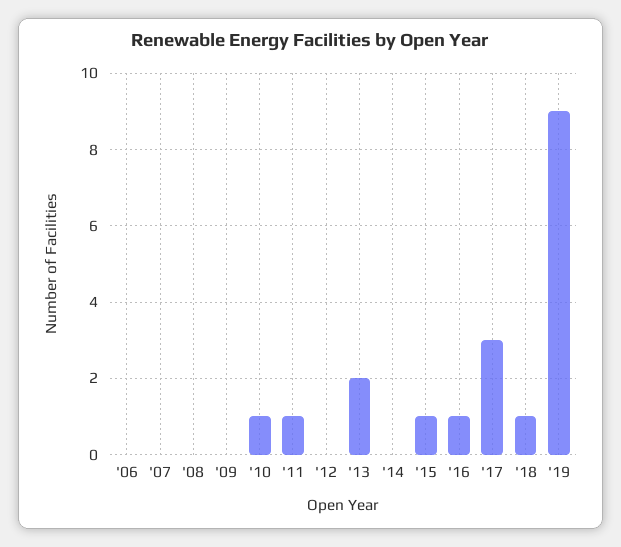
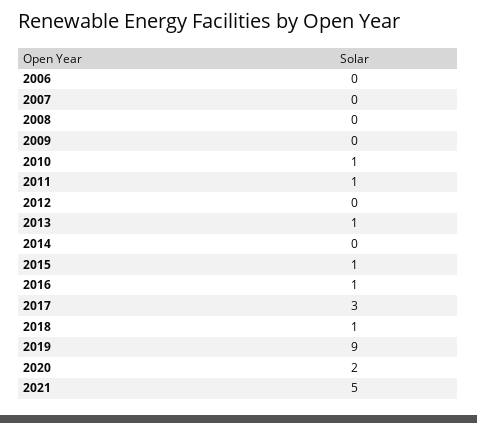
'13: 2 -> 1
2020: none -> 2
2021: none -> 5

